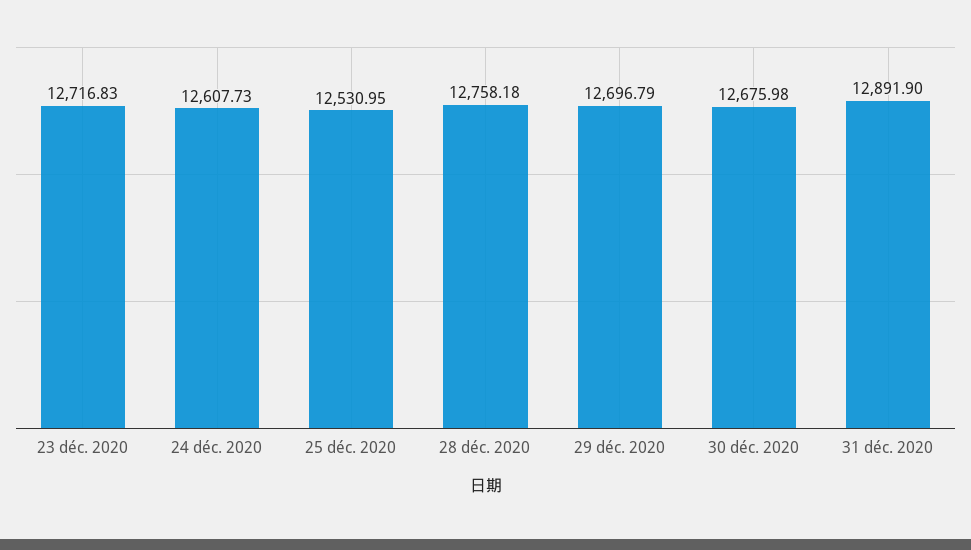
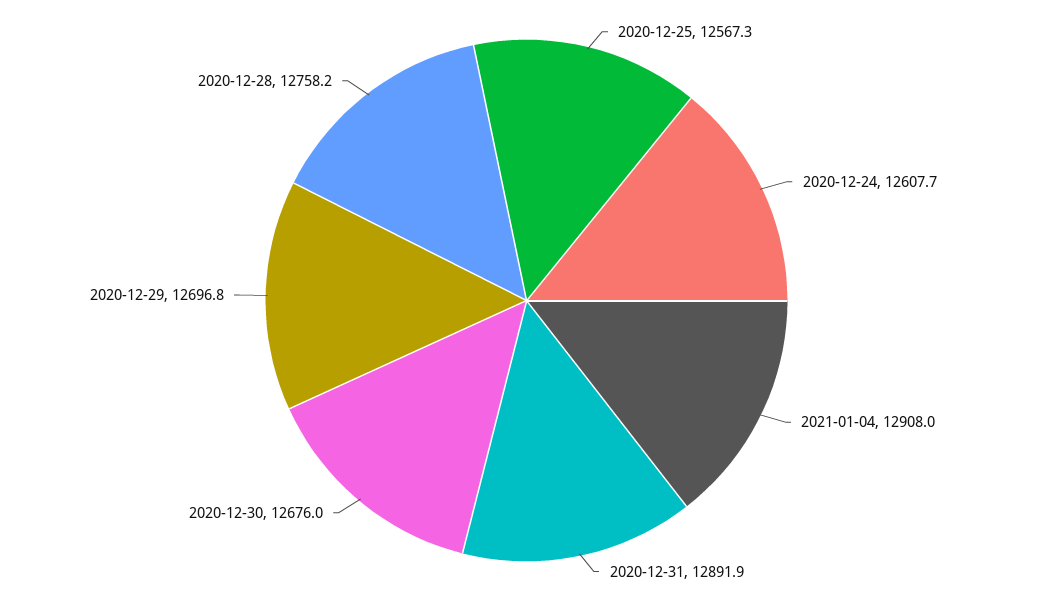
23 déc. 2020: 12716.83 -> none
25 déc. 2020: 12530.95 -> 12567.3
2021-01-04: none -> 12908

